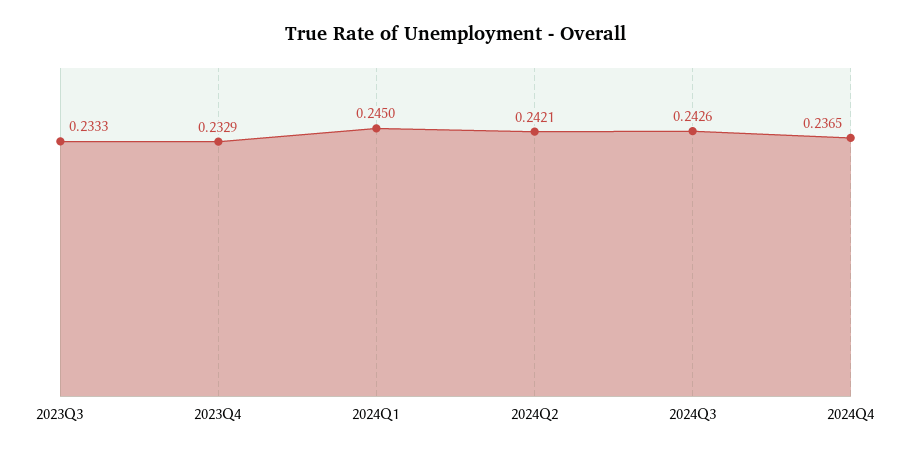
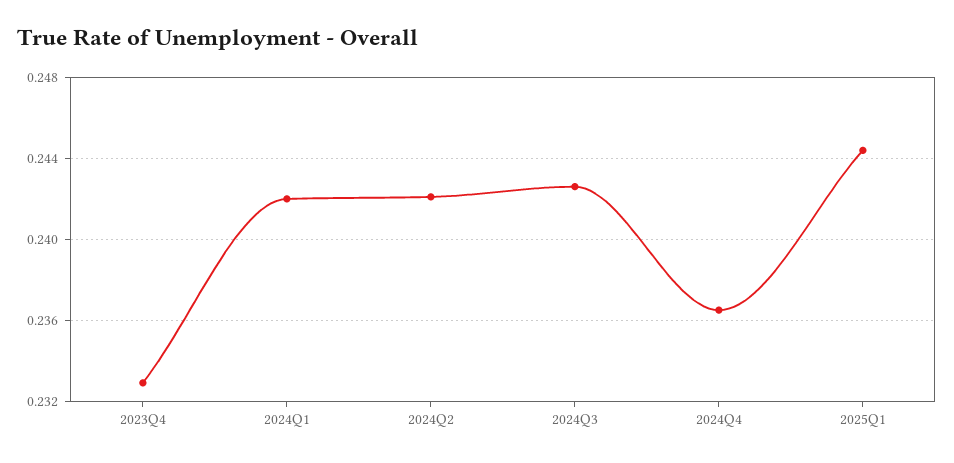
2023Q3: 0.2333 -> none
2024Q1: 0.245 -> 0.242
2025Q1: none -> 0.2445

